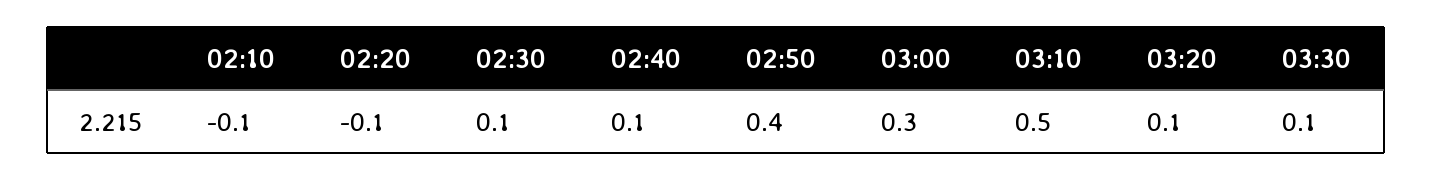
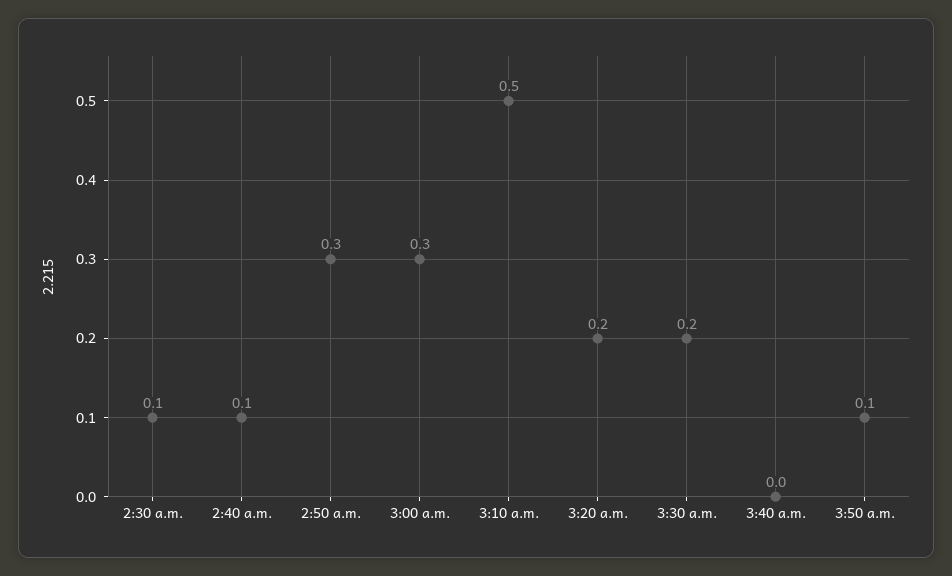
02:10: -0.1 -> none
02:20: -0.1 -> none
02:50: 0.4 -> 0.3
03:20: 0.1 -> 0.2
03:30: 0.1 -> 0.2
3:40 a.m.: none -> 0
3:50 a.m.: none -> 0.1

